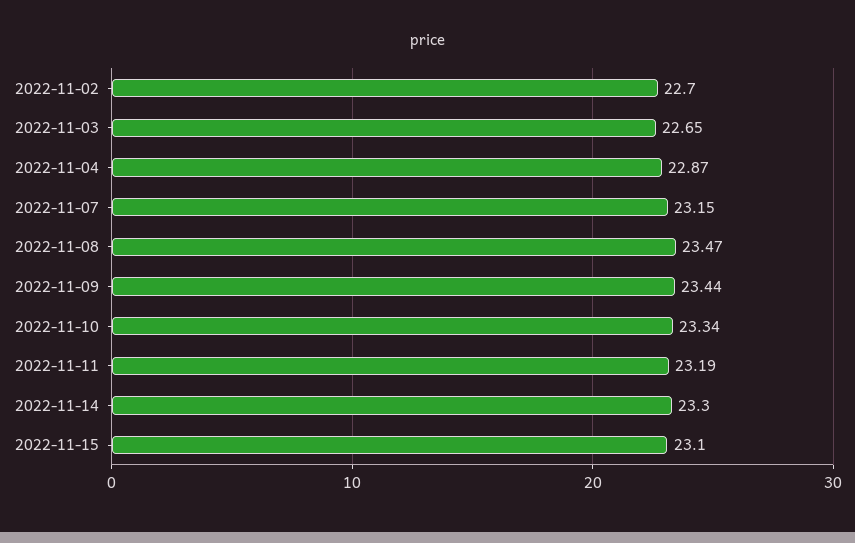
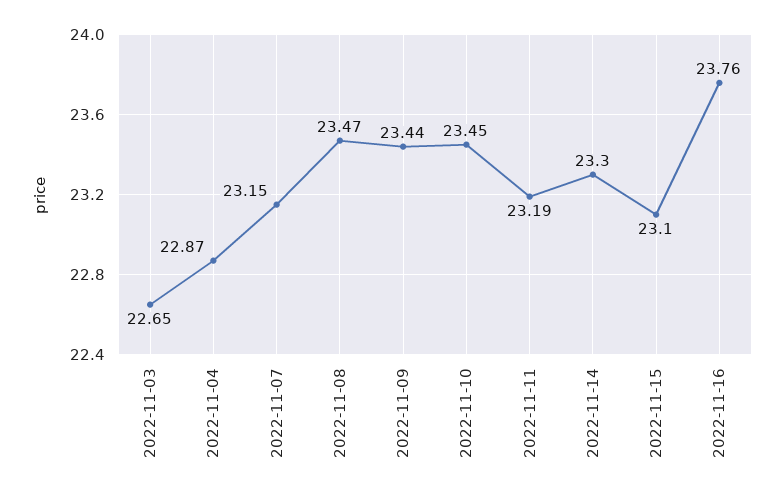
2022-11-02: 22.7 -> none
2022-11-10: 23.34 -> 23.45
2022-11-16: none -> 23.76

